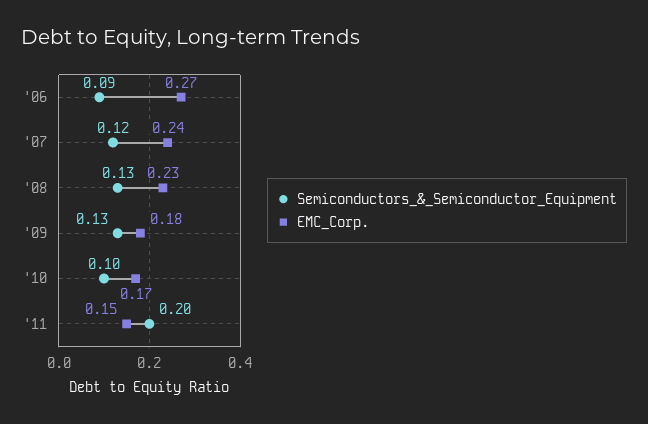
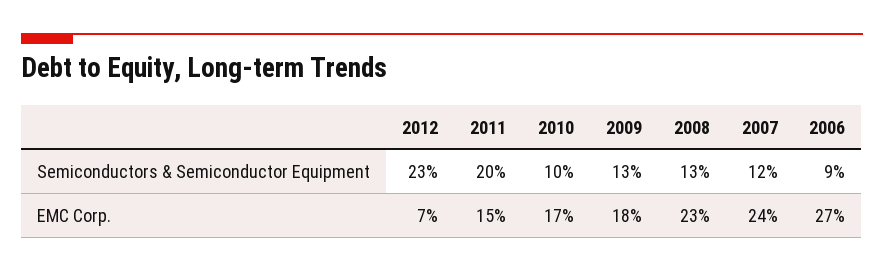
Semiconductors_&_Semiconductor_Equipment, 2012: none -> 0.23
EMC_Corp., 2012: none -> 0.07

